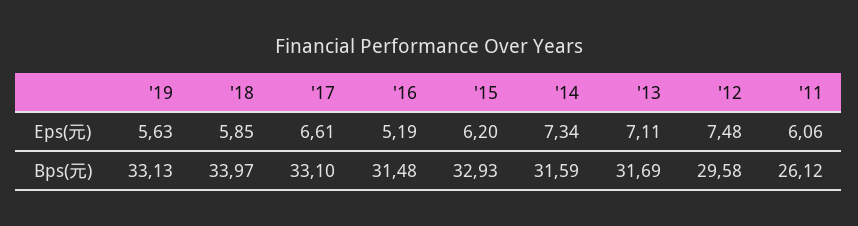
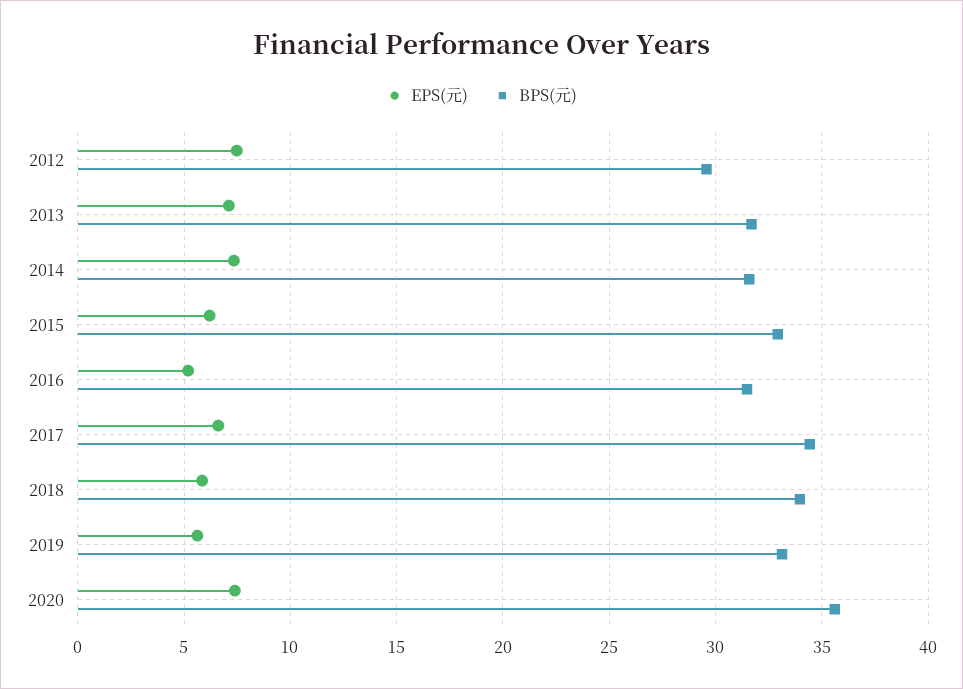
Eps(元), '11: 6.06 -> none
Bps(元), '17: 33.1 -> 34.5
Bps(元), '11: 26.12 -> none
Eps(元), 2020: none -> 7.5
Bps(元), 2020: none -> 35.5

